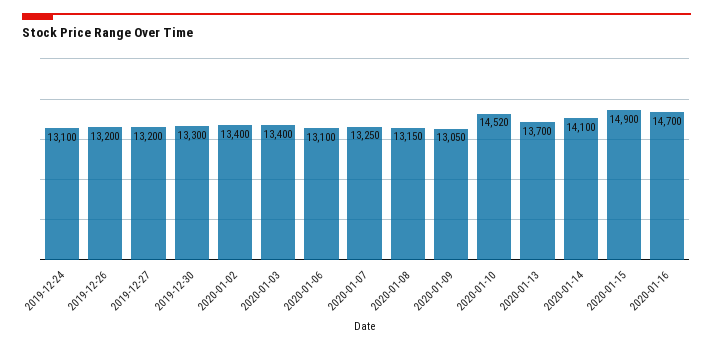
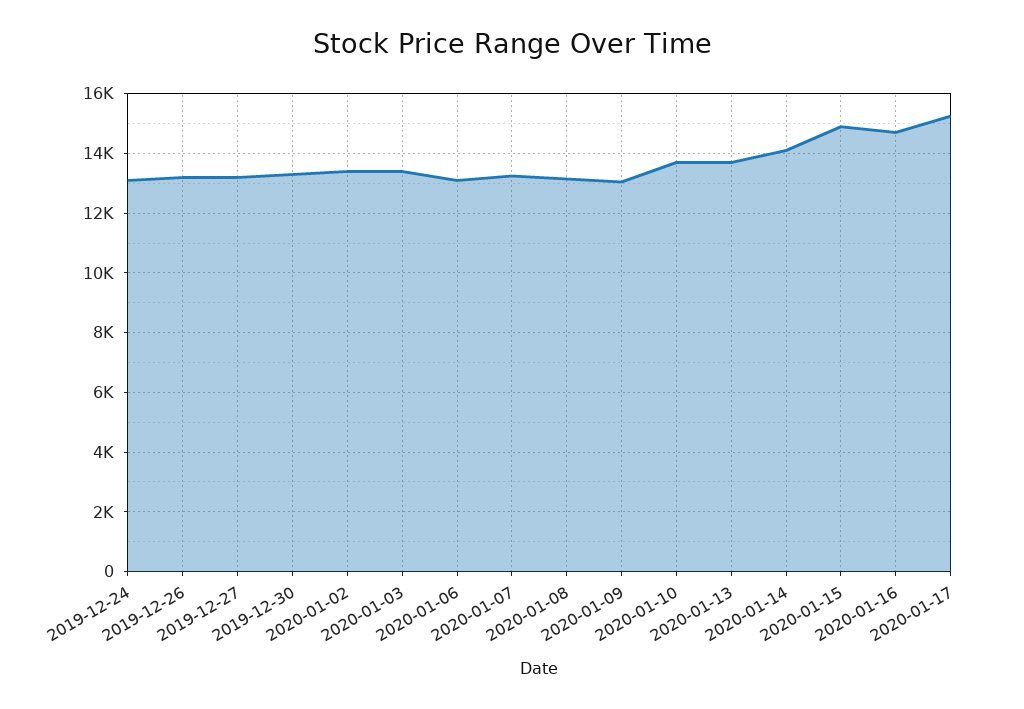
2020-01-10: 14520 -> 13750
2020-01-17: none -> 15250

